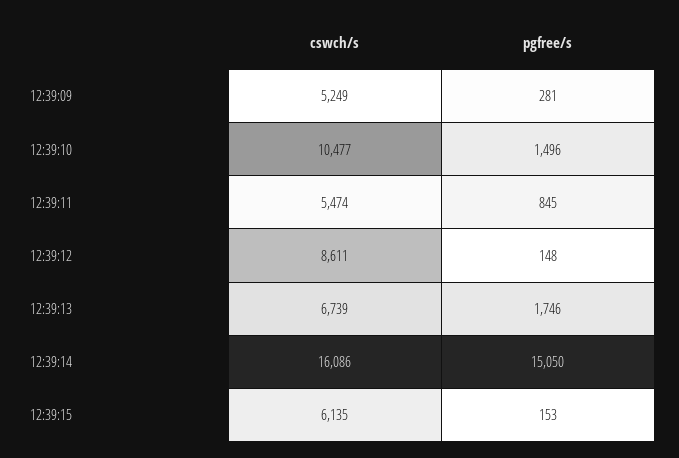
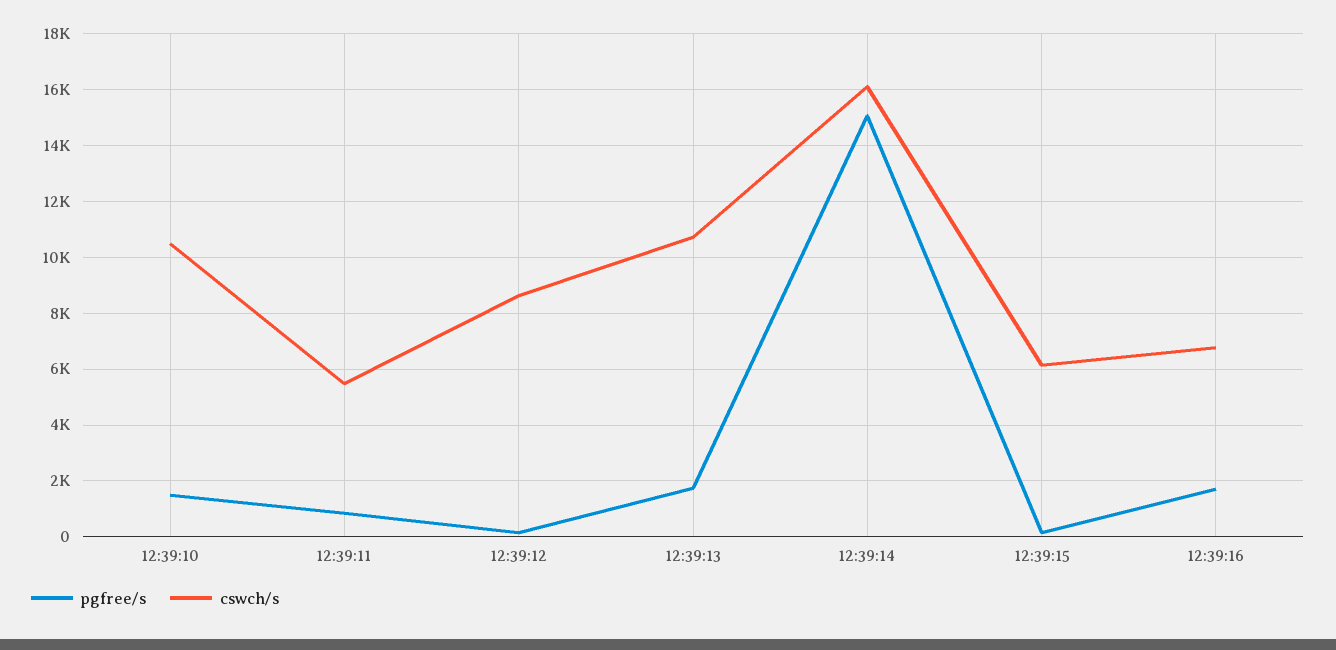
cswch/s, 12:39:09: 5249 -> none
pgfree/s, 12:39:09: 281 -> none
cswch/s, 12:39:13: 6739 -> 10750
pgfree/s, 12:39:16: none -> 1750
cswch/s, 12:39:16: none -> 6750

